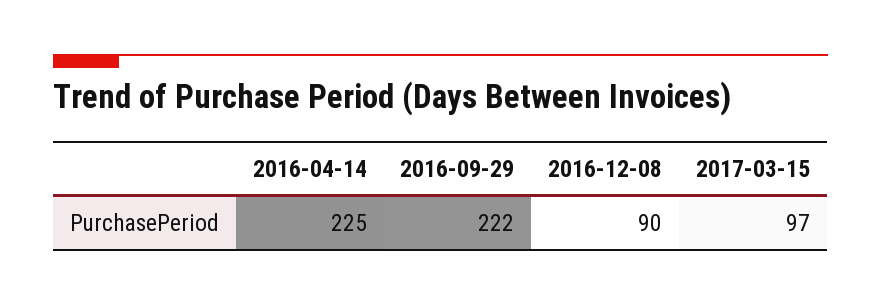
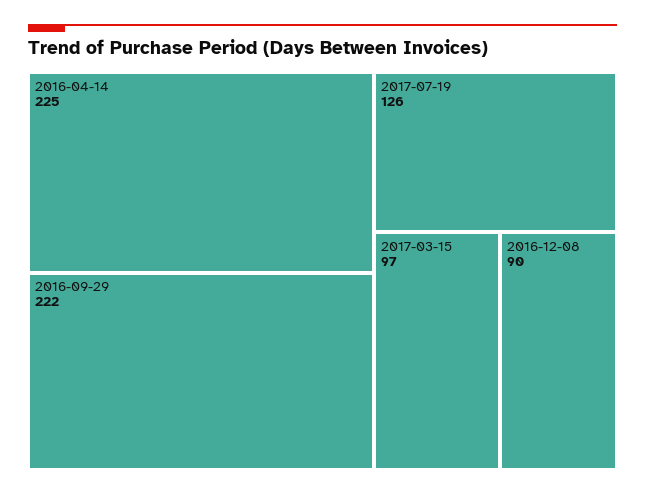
2017-07-19: none -> 126

